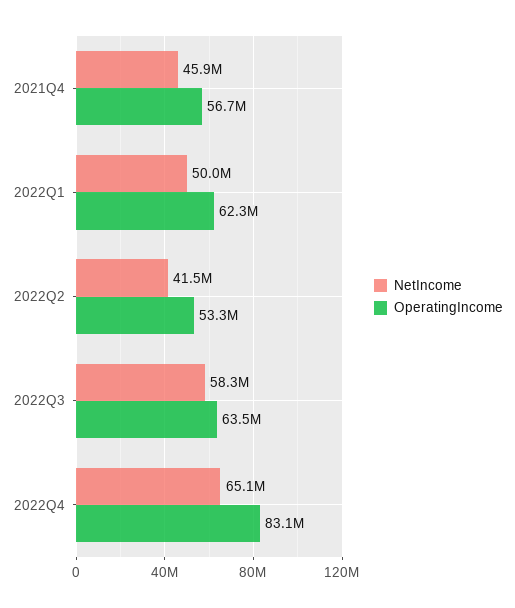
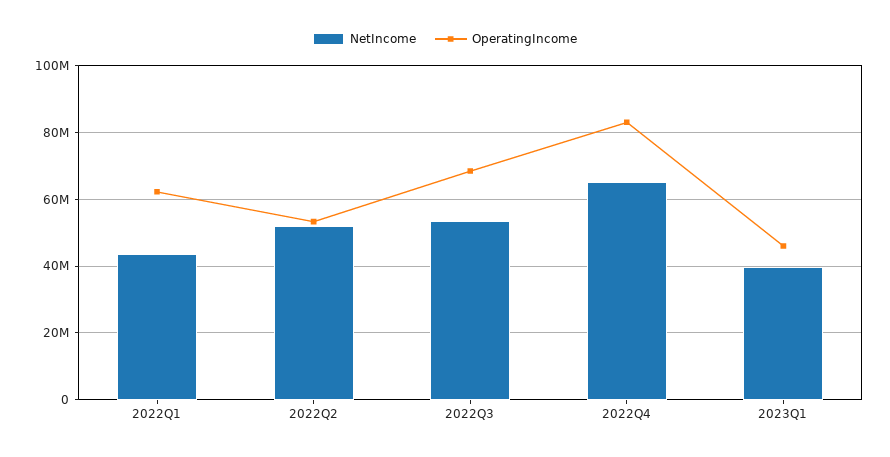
NetIncome, 2021Q4: 45900000 -> none
OperatingIncome, 2021Q4: 56700000 -> none
NetIncome, 2022Q1: 50000000 -> 44000000
NetIncome, 2022Q2: 41500000 -> 52000000
NetIncome, 2022Q3: 58300000 -> 54000000
OperatingIncome, 2022Q3: 63500000 -> 68000000
NetIncome, 2023Q1: none -> 40000000
OperatingIncome, 2023Q1: none -> 46000000

